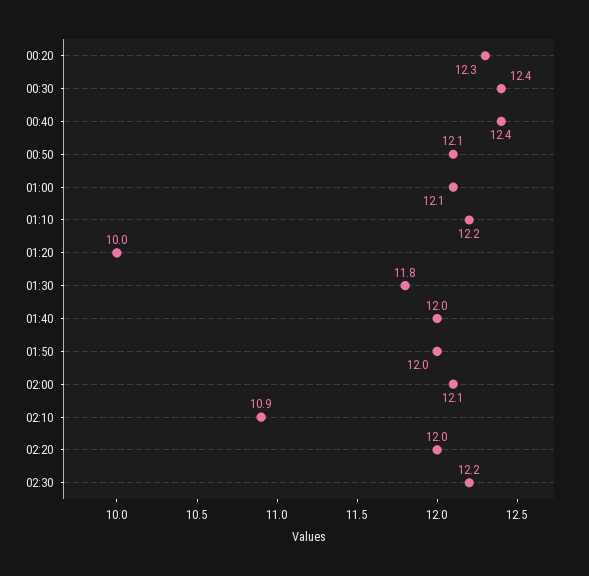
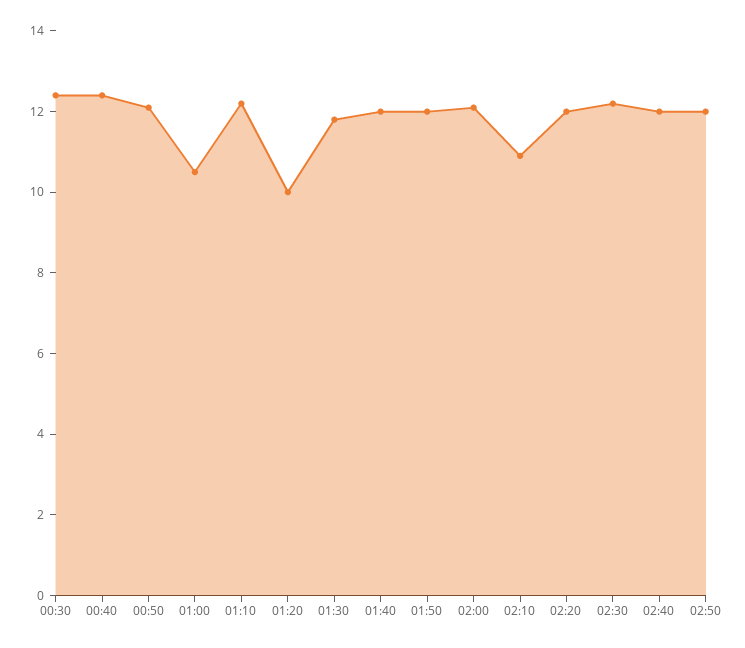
00:20: 12.3 -> none
01:00: 12.1 -> 10.5
02:40: none -> 12
02:50: none -> 12

